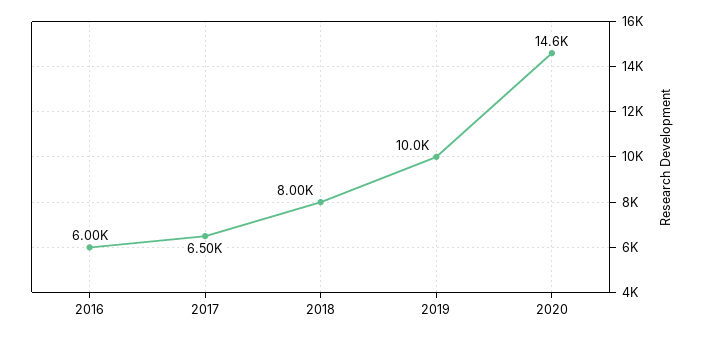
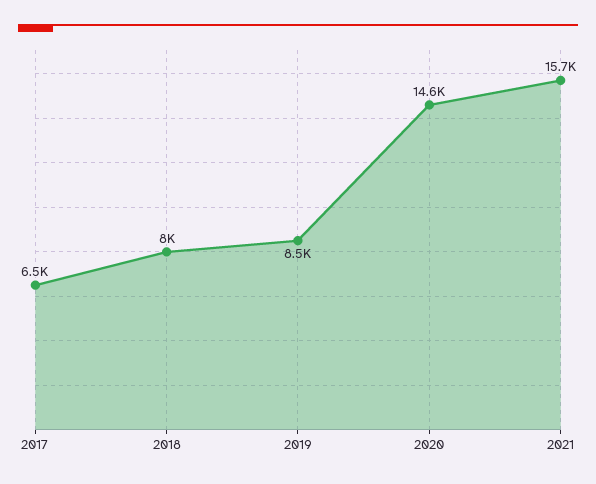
2016: 6000 -> none
2019: 10000 -> 8500
2021: none -> 15700

